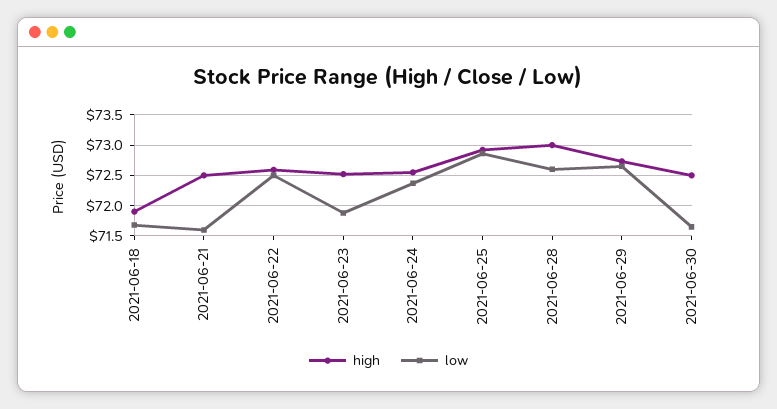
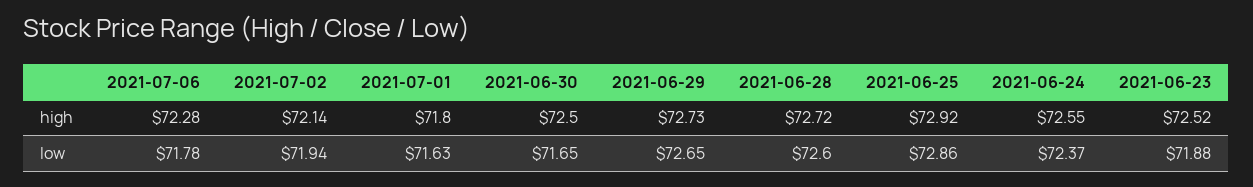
high, 2021-06-18: 71.9 -> none
low, 2021-06-18: 71.7 -> none
high, 2021-06-21: 72.5 -> none
low, 2021-06-21: 71.6 -> none
high, 2021-06-22: 72.6 -> none
low, 2021-06-22: 72.5 -> none
high, 2021-06-28: 73 -> 72.72
high, 2021-07-06: none -> 72.28
high, 2021-07-02: none -> 72.14
high, 2021-07-01: none -> 71.8
low, 2021-07-06: none -> 71.78
low, 2021-07-02: none -> 71.94
low, 2021-07-01: none -> 71.63

